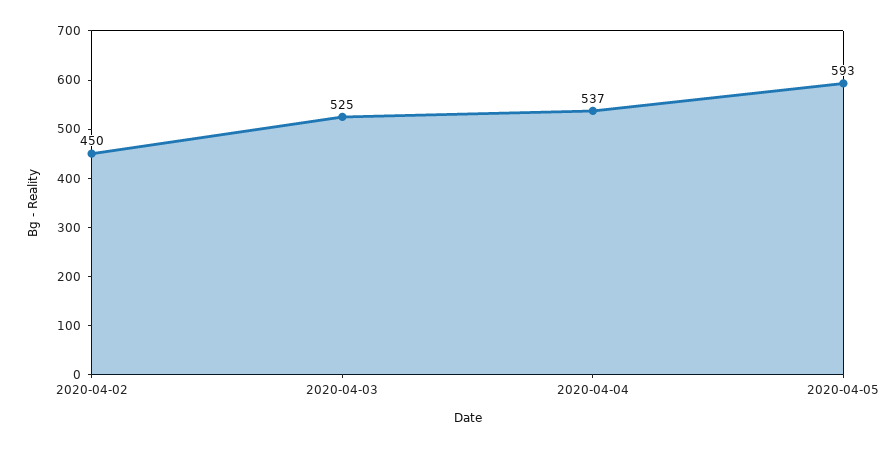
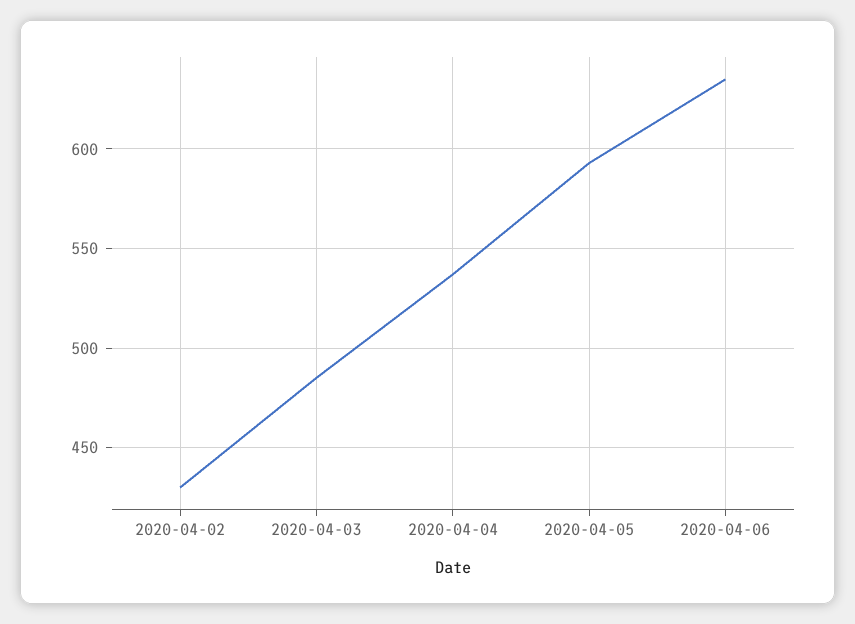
2020-04-02: 450 -> 430
2020-04-03: 525 -> 485
2020-04-06: none -> 635

